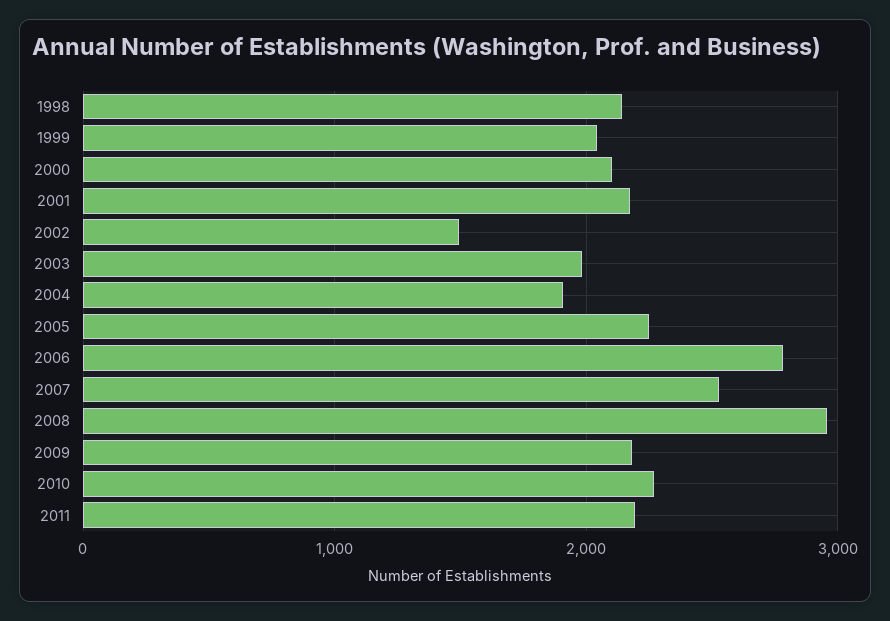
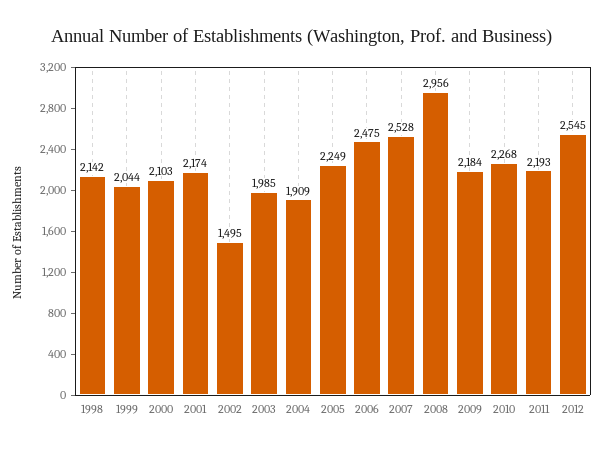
2006: 2800 -> 2475
2012: none -> 2545

